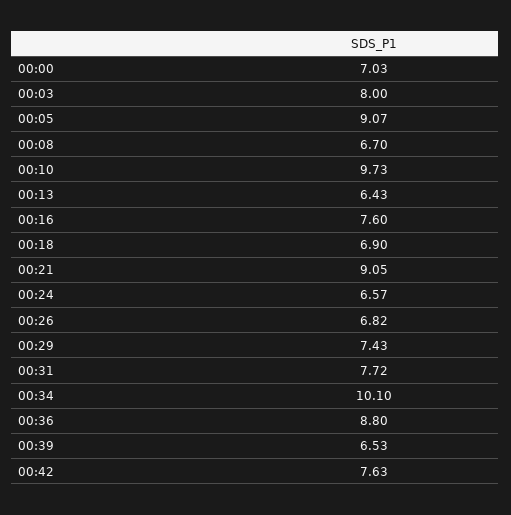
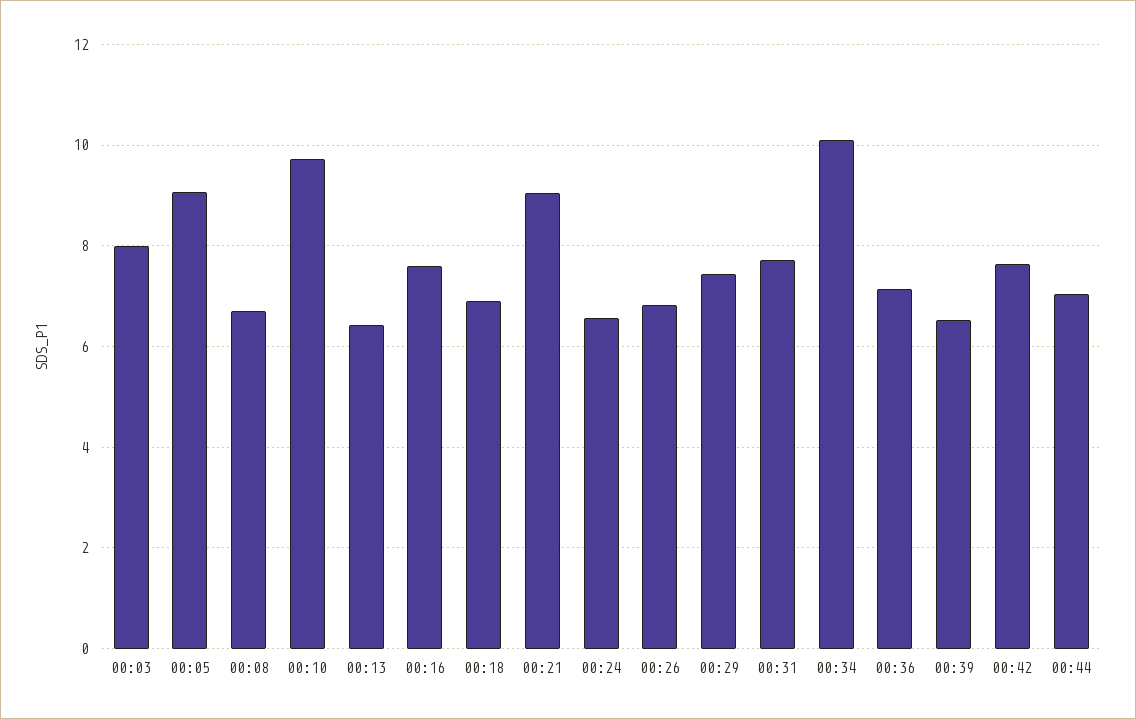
00:00: 7.03 -> none
00:36: 8.8 -> 7.2
00:44: none -> 7

